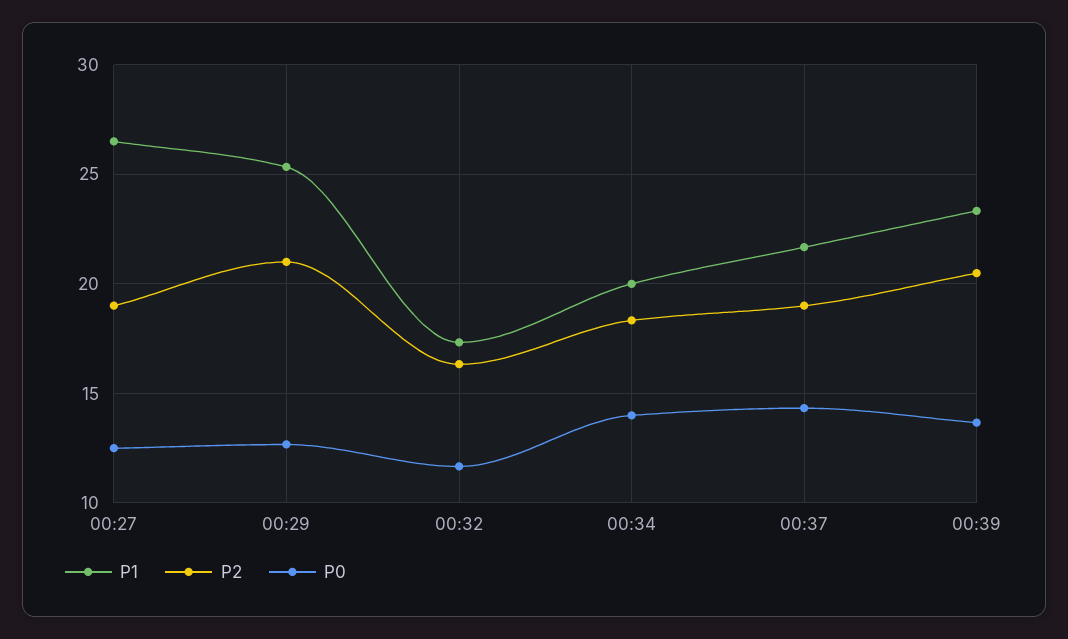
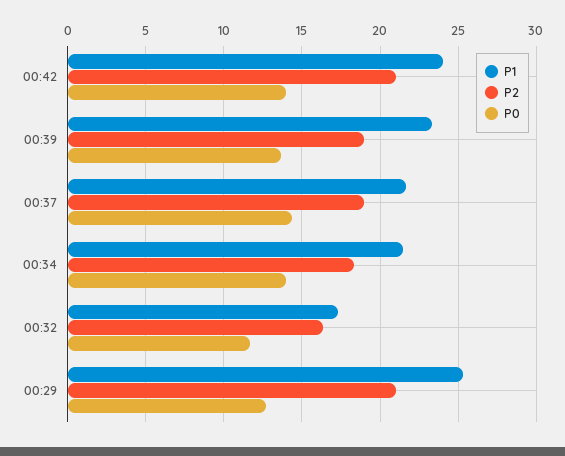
P1, 00:27: 26.5 -> none
P2, 00:27: 19 -> none
P0, 00:27: 12.5 -> none
P1, 00:34: 20 -> 21.5
P2, 00:39: 20.5 -> 19
P1, 00:42: none -> 24
P2, 00:42: none -> 21
P0, 00:42: none -> 14

